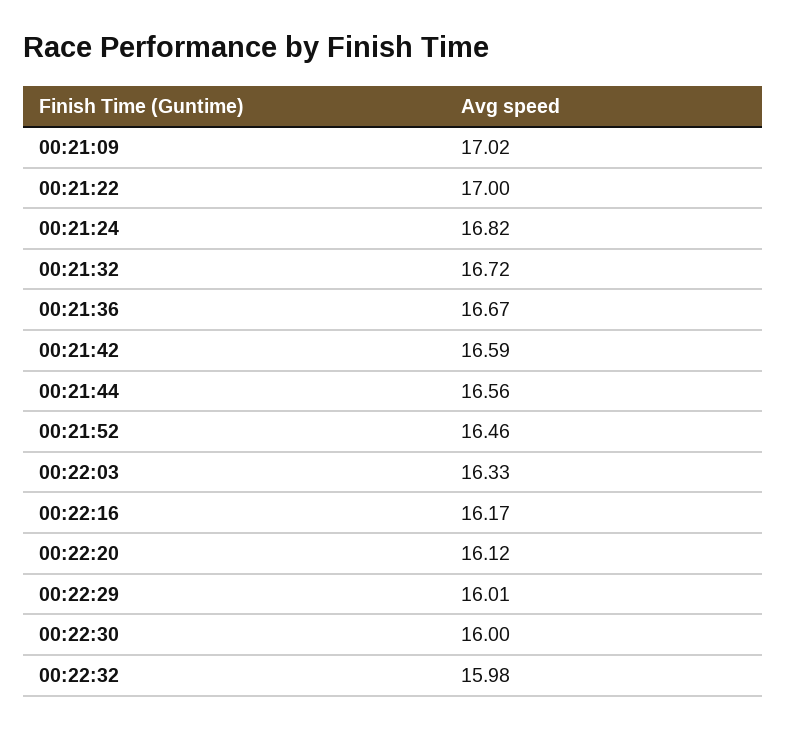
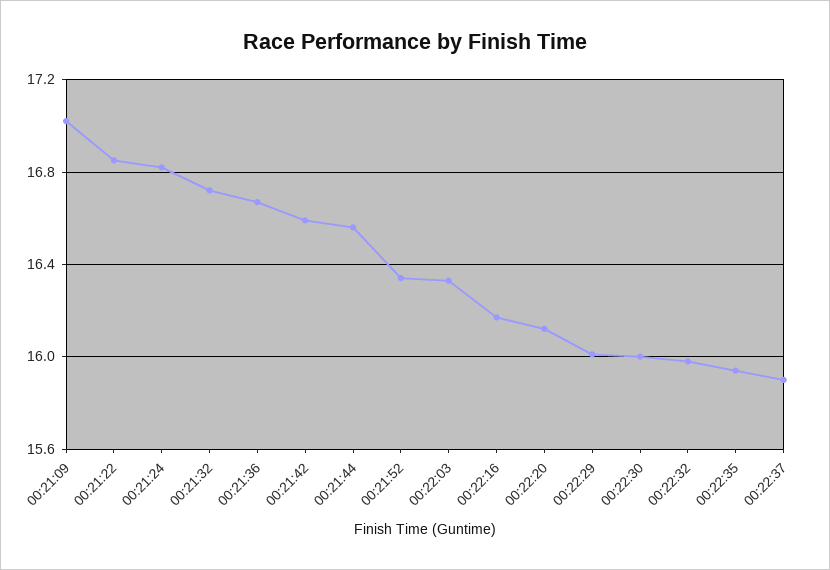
00:21:22: 17 -> 16.85
00:21:52: 16.46 -> 16.35
00:22:35: none -> 15.95
00:22:37: none -> 15.9

